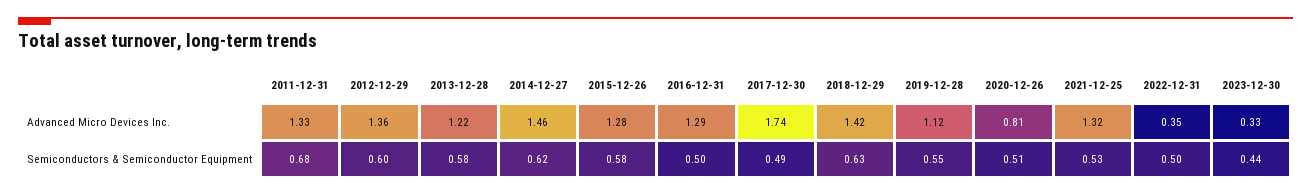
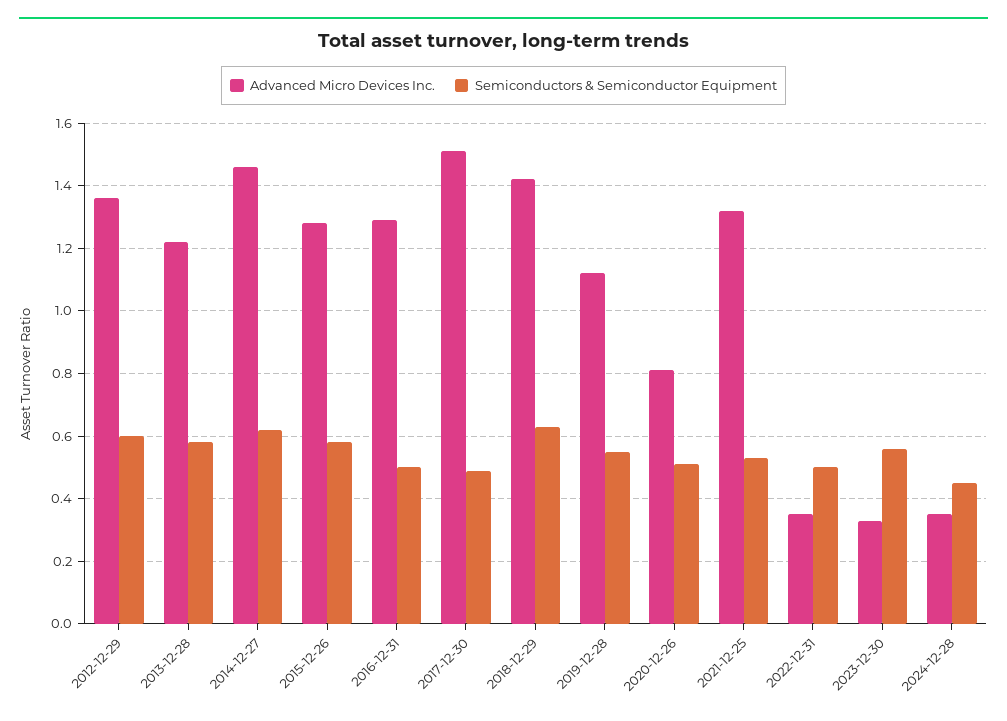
Advanced Micro Devices Inc., 2011-12-31: 1.33 -> none
Advanced Micro Devices Inc., 2017-12-30: 1.74 -> 1.5
Semiconductors & Semiconductor Equipment, 2011-12-31: 0.68 -> none
Semiconductors & Semiconductor Equipment, 2023-12-30: 0.44 -> 0.55
Advanced Micro Devices Inc., 2024-12-28: none -> 0.35
Semiconductors & Semiconductor Equipment, 2024-12-28: none -> 0.45

